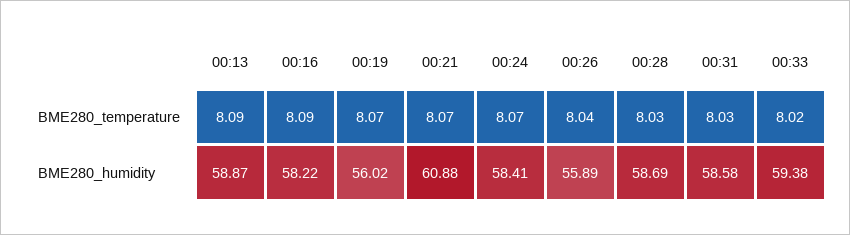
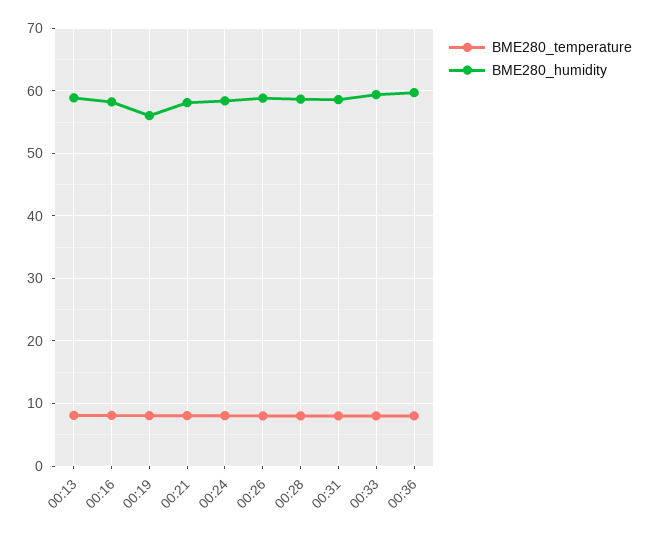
BME280_humidity, 00:21: 60.88 -> 58
BME280_humidity, 00:26: 55.89 -> 59
BME280_temperature, 00:36: none -> 8
BME280_humidity, 00:36: none -> 60

